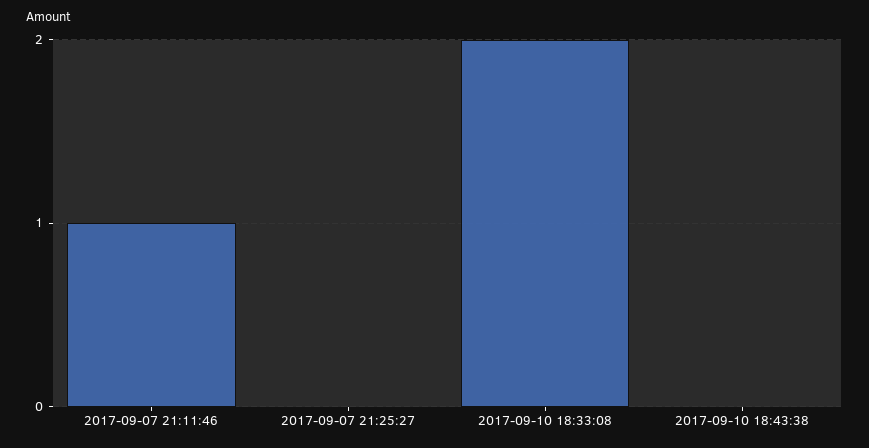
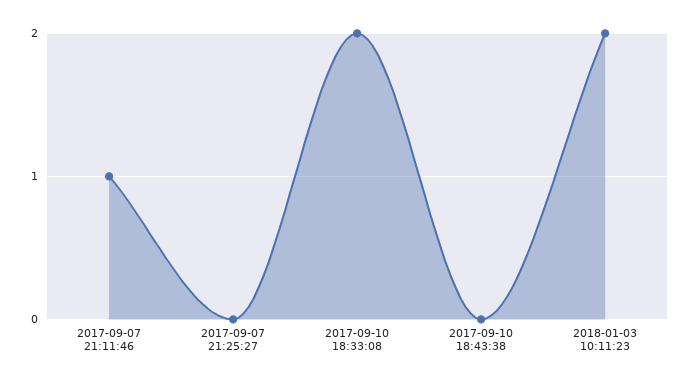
2018-01-03 10:11:23: none -> 2

